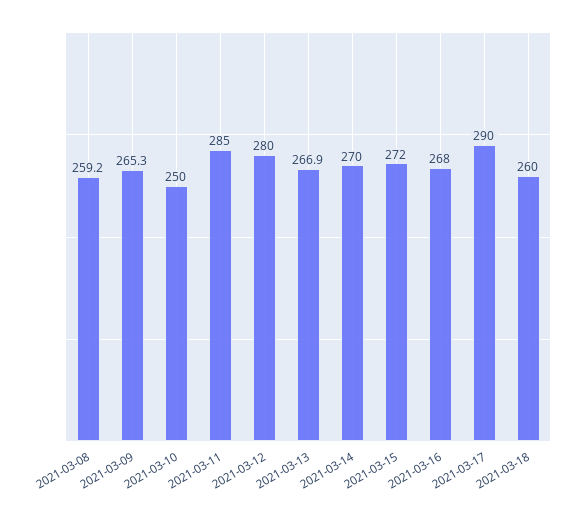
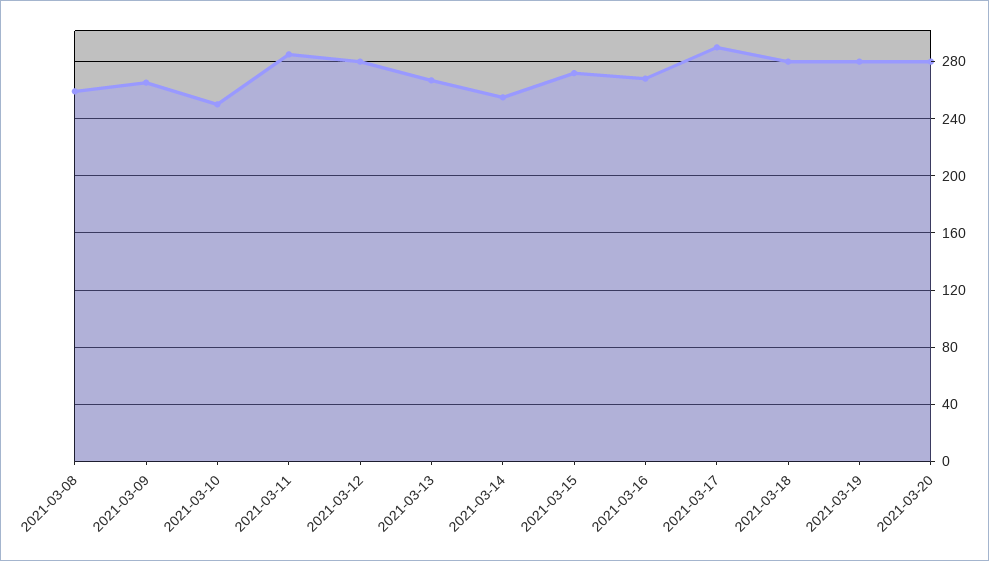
2021-03-14: 270 -> 255
2021-03-18: 260 -> 280
2021-03-19: none -> 280
2021-03-20: none -> 280

